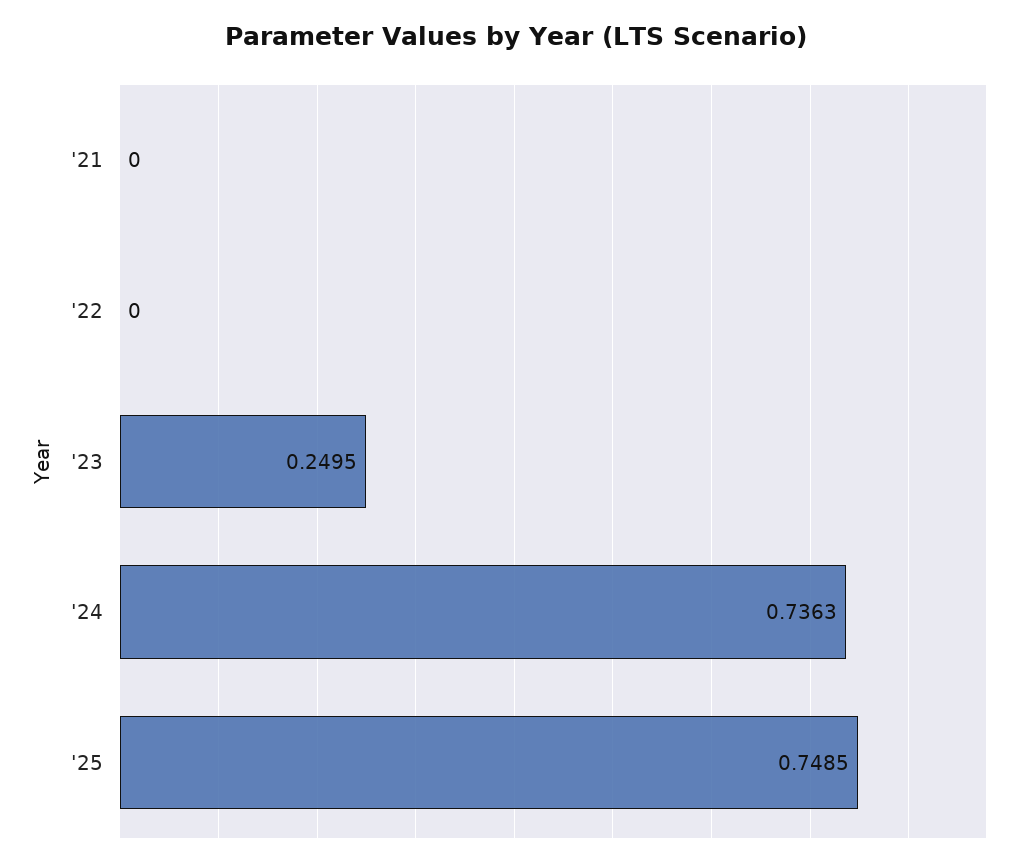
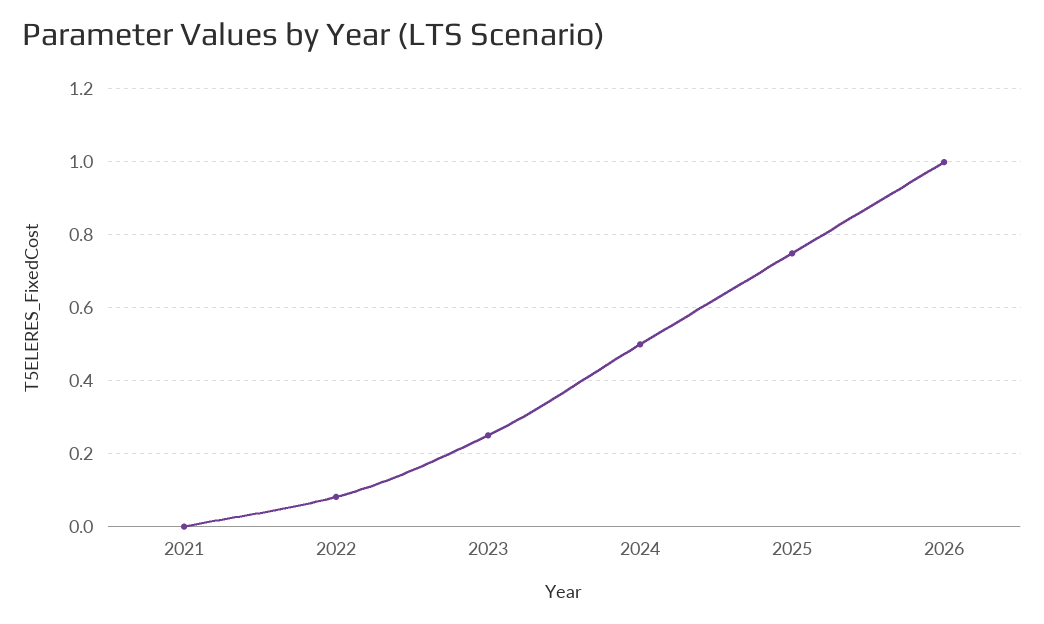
'22: 0 -> 0.08
'24: 0.7363 -> 0.5
2026: none -> 1

